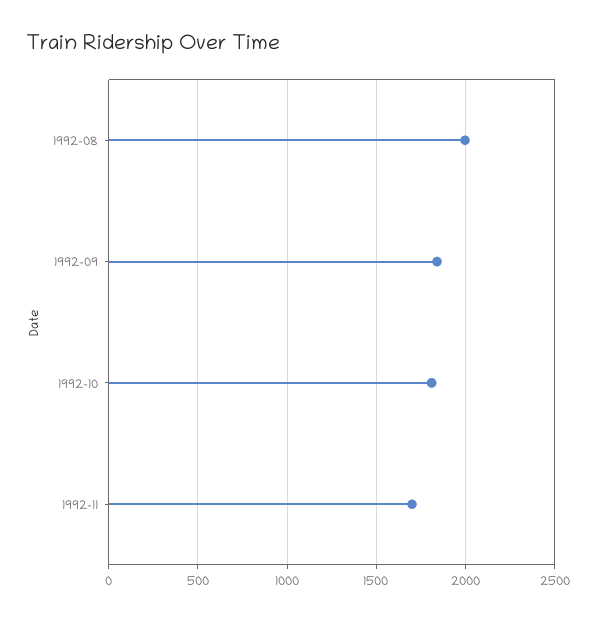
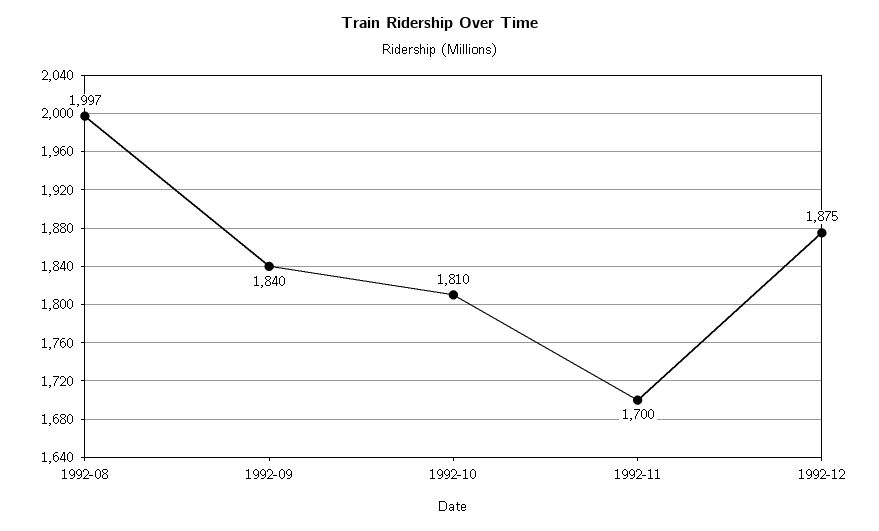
1992-12: none -> 1875

